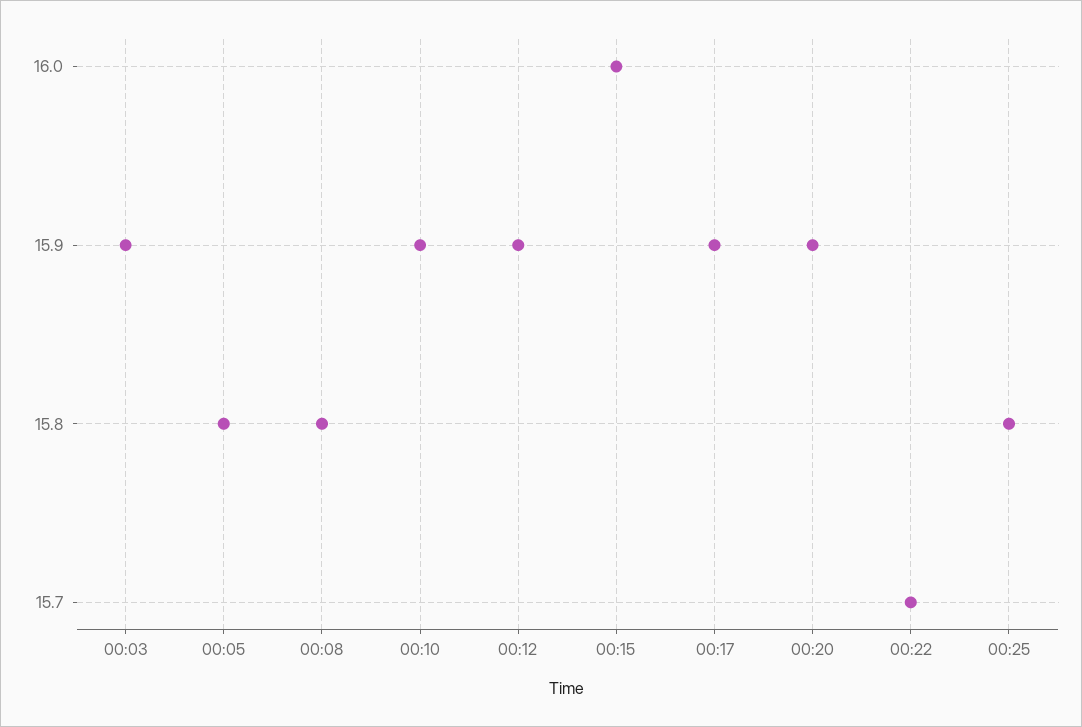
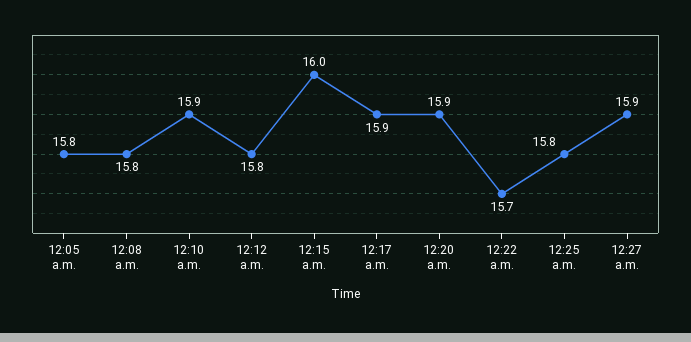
00:03: 15.9 -> none
00:12: 15.9 -> 15.8
12:27 a.m.: none -> 15.9

